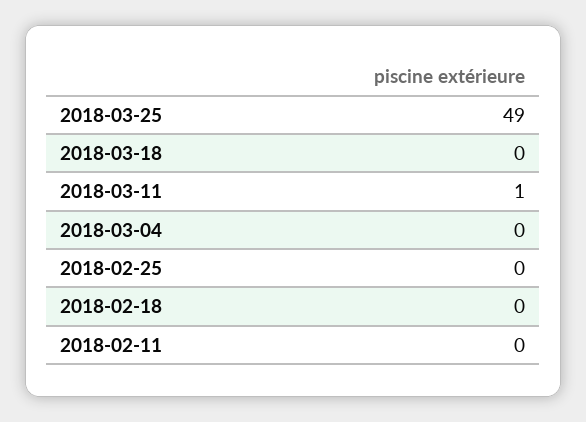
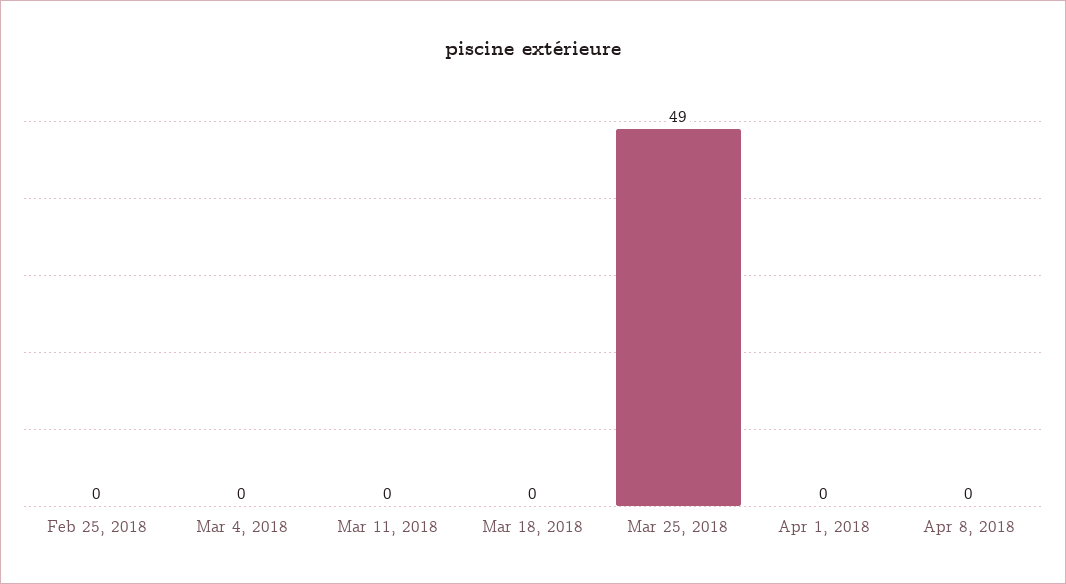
2018-03-11: 1 -> 0
2018-02-18: 0 -> none
2018-02-11: 0 -> none
Apr 1, 2018: none -> 0
Apr 8, 2018: none -> 0

